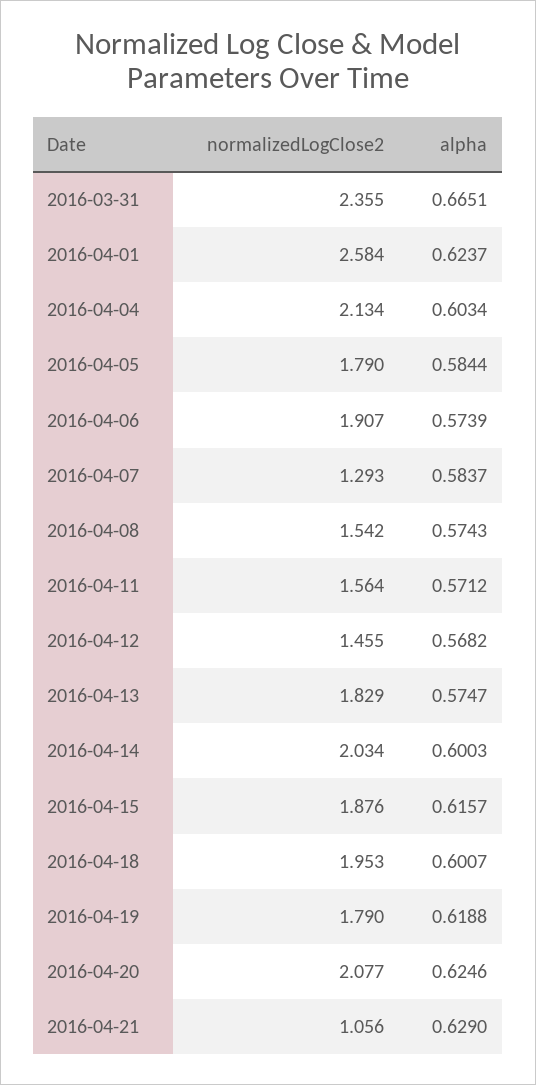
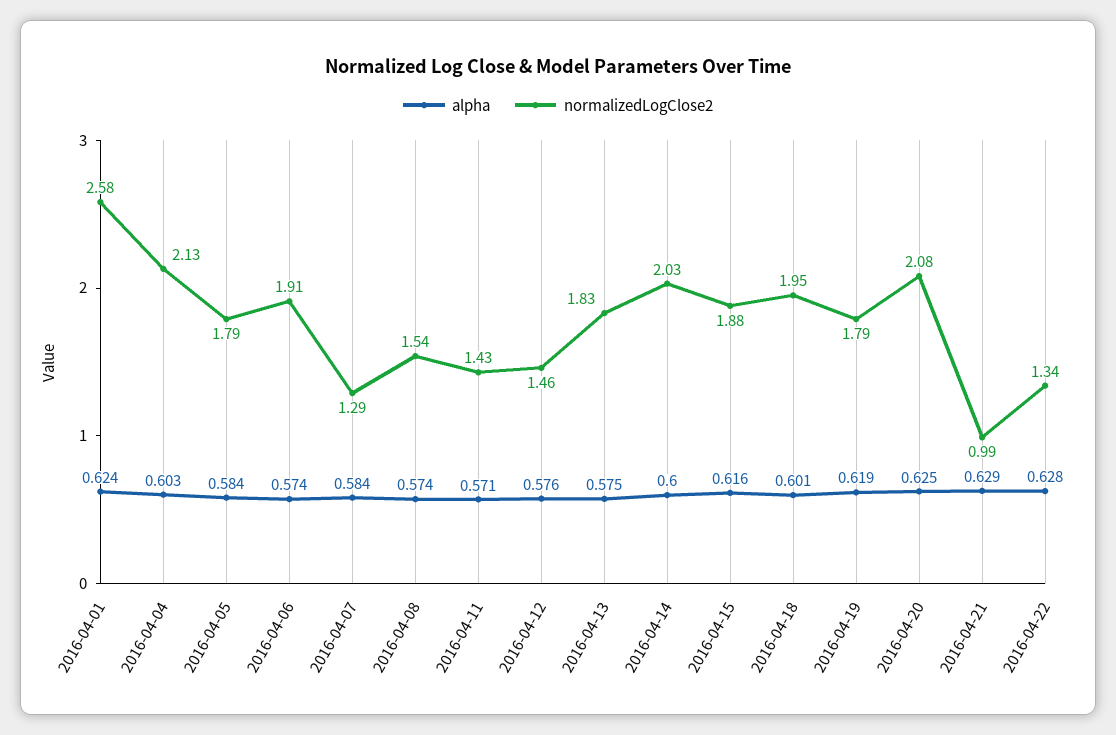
normalizedLogClose2, 2016-03-31: 2.355 -> none
alpha, 2016-03-31: 0.6651 -> none
normalizedLogClose2, 2016-04-11: 1.564 -> 1.43
alpha, 2016-04-12: 0.5682 -> 0.576
normalizedLogClose2, 2016-04-21: 1.056 -> 0.99
alpha, 2016-04-22: none -> 0.628
normalizedLogClose2, 2016-04-22: none -> 1.34

